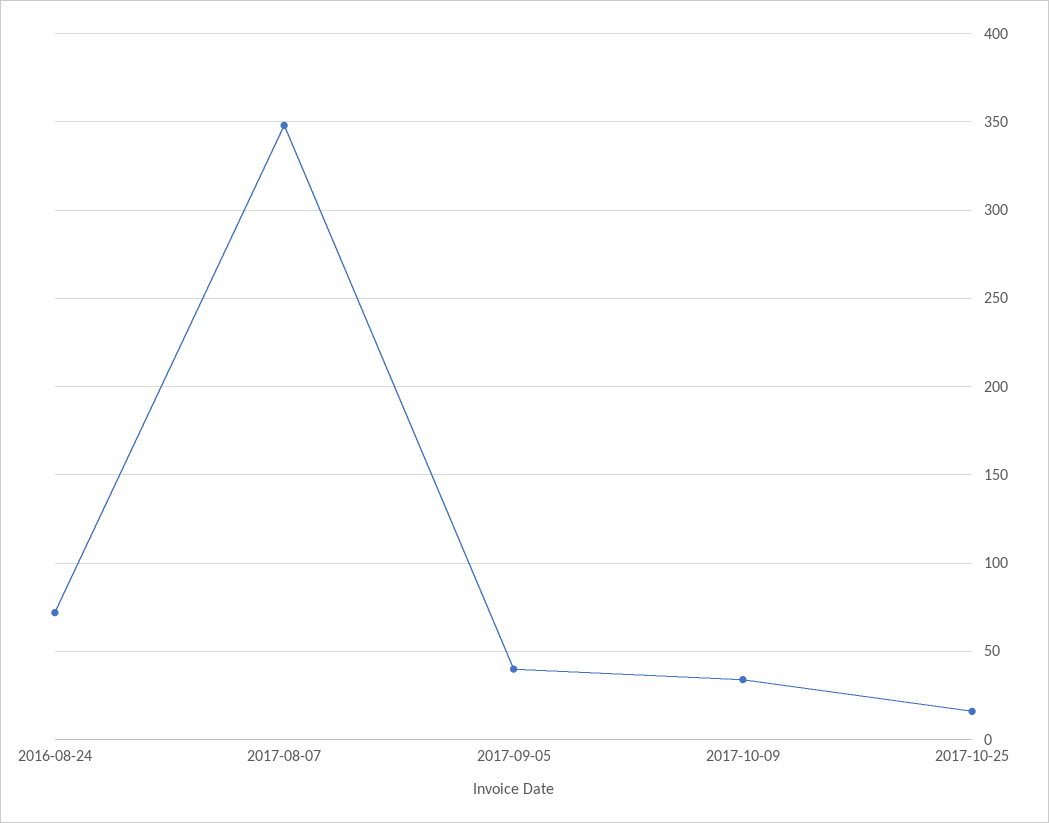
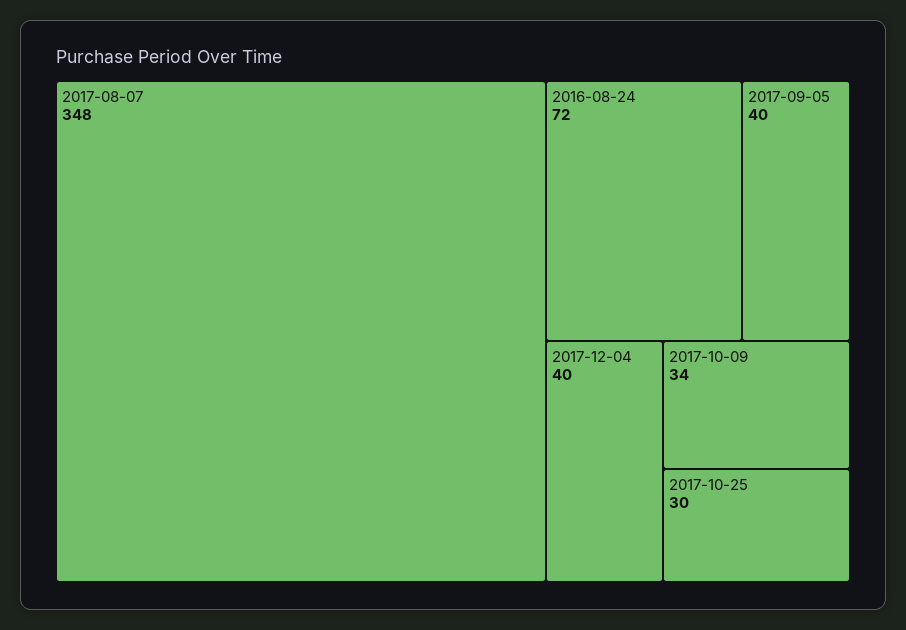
2017-10-25: 15 -> 30
2017-12-04: none -> 40

